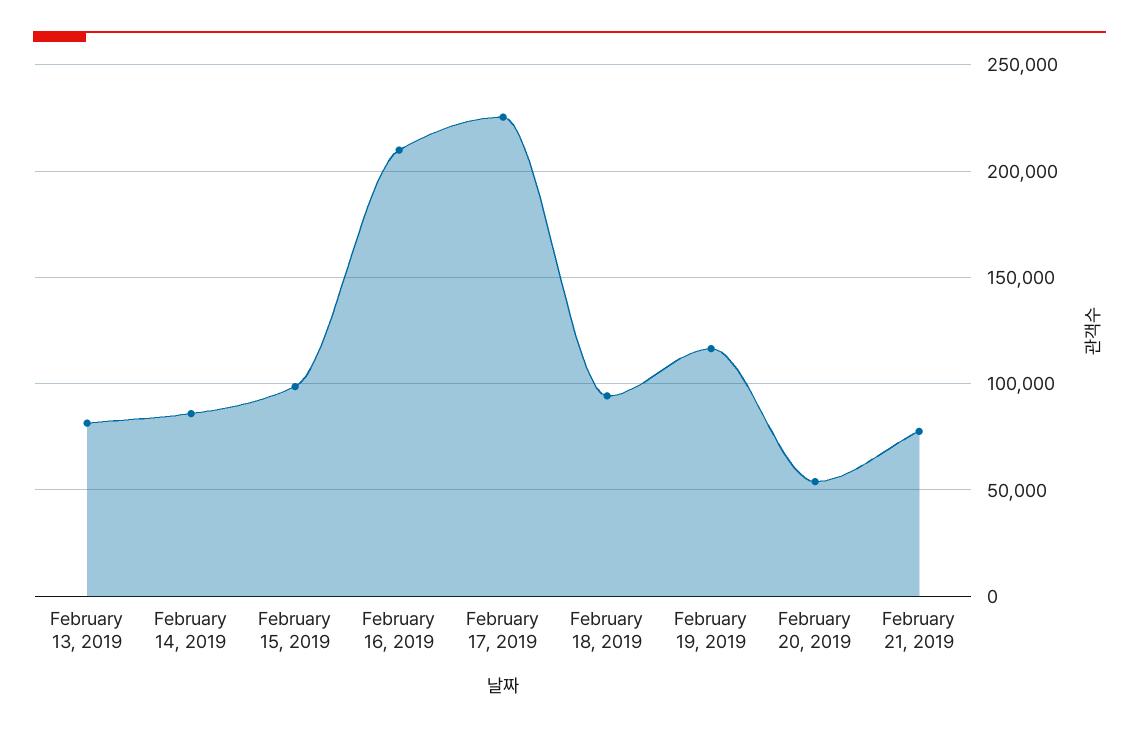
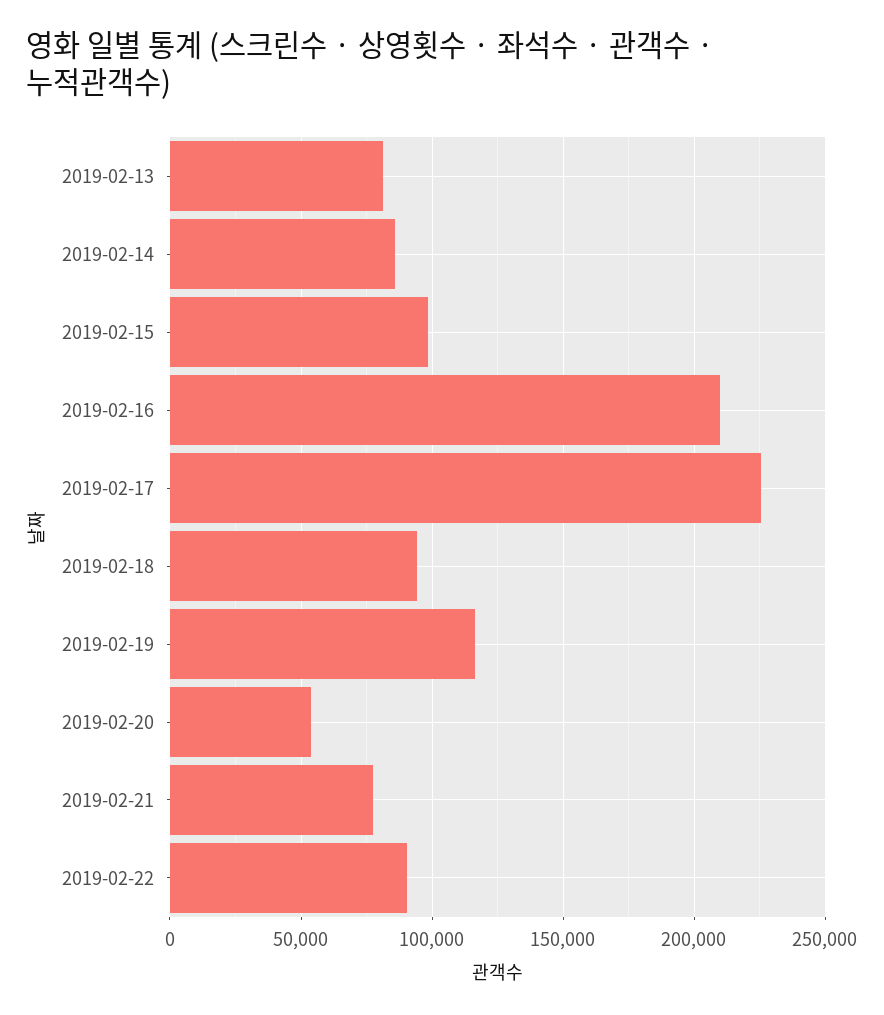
2019-02-22: none -> 90000

